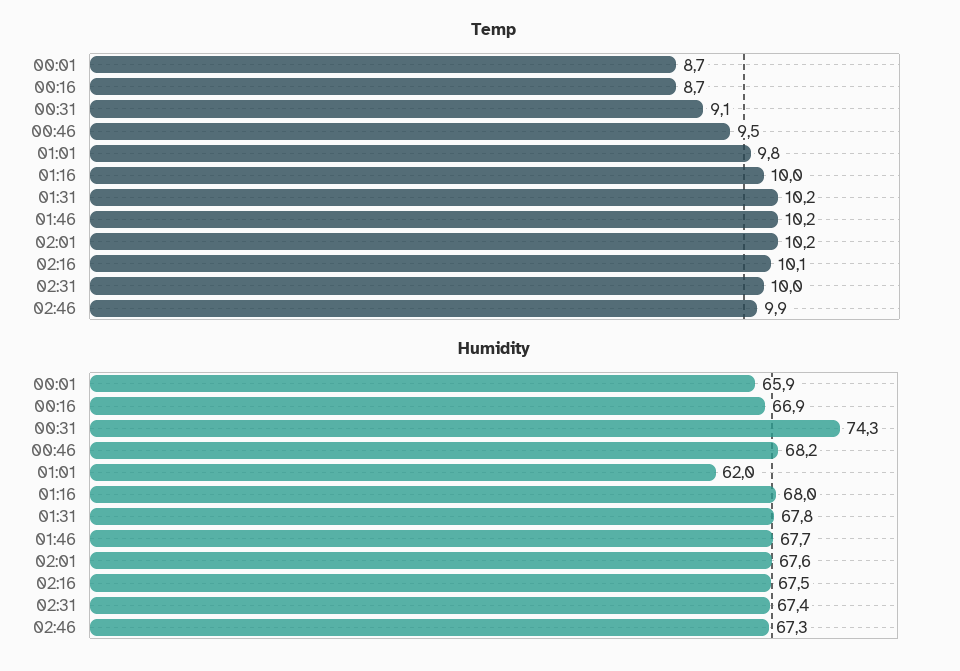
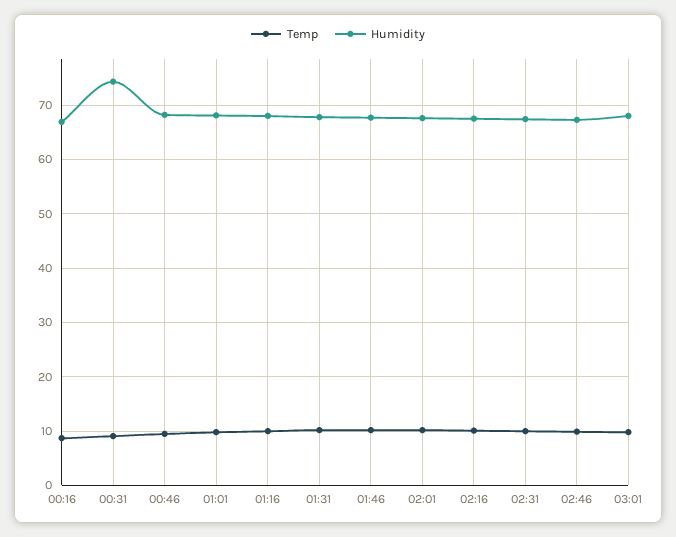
Temp, 00:01: 8.7 -> none
Humidity, 00:01: 65.9 -> none
Humidity, 01:01: 62 -> 68
Temp, 03:01: none -> 10
Humidity, 03:01: none -> 68

